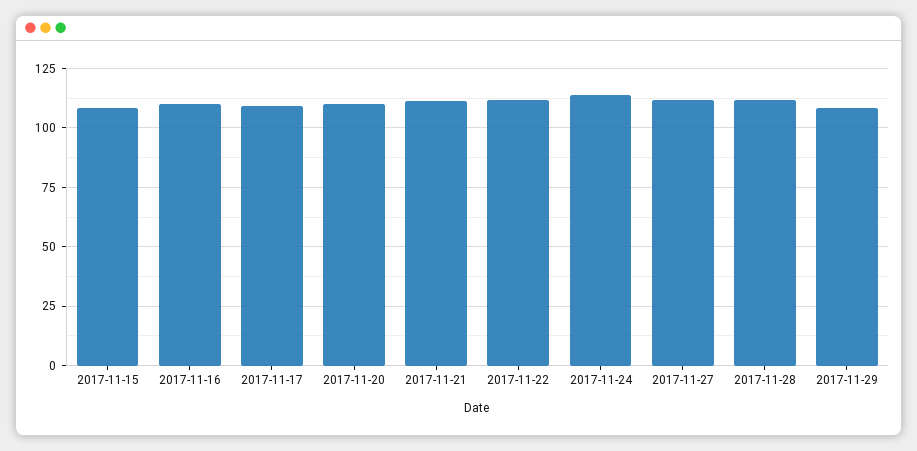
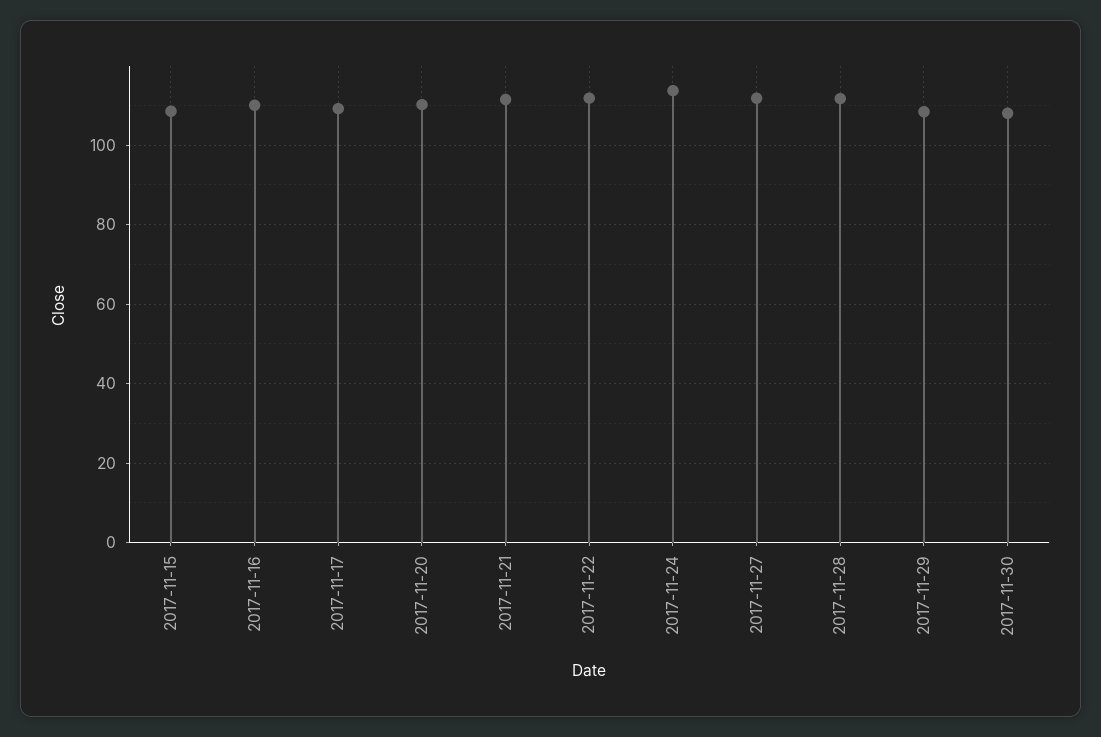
2017-11-30: none -> 108

